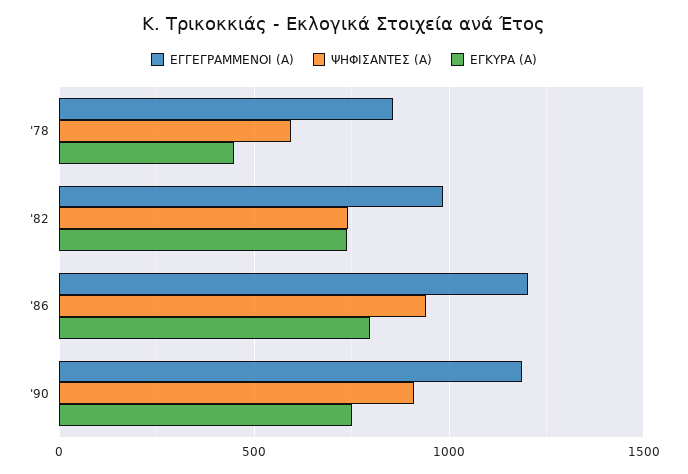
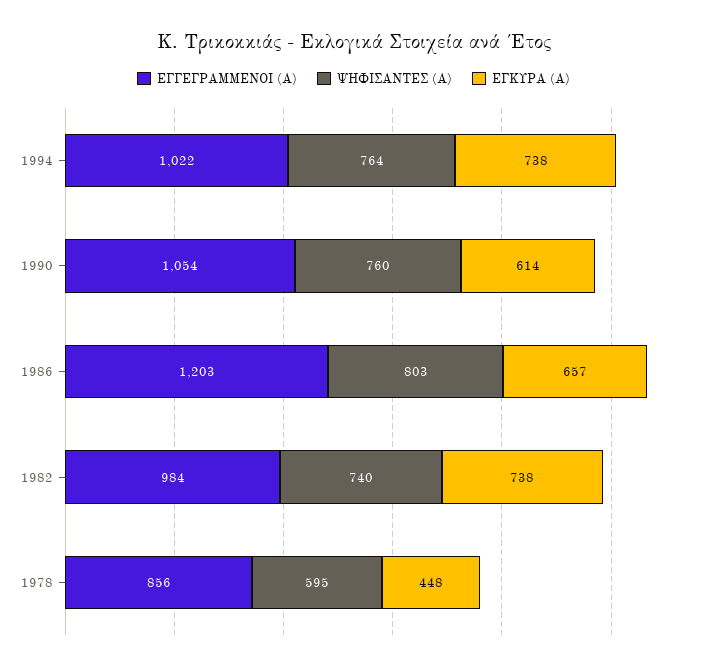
ΨΗΦΙΣΑΝΤΕΣ (Α), '86: 950 -> 803
ΕΓΚΥΡΑ (Α), '86: 800 -> 657
ΕΓΓΕΓΡΑΜΜΕΝΟΙ (Α), '90: 1200 -> 1054
ΨΗΦΙΣΑΝΤΕΣ (Α), '90: 900 -> 760
ΕΓΚΥΡΑ (Α), '90: 750 -> 614
ΕΓΓΕΓΡΑΜΜΕΝΟΙ (Α), 1994: none -> 1022
ΨΗΦΙΣΑΝΤΕΣ (Α), 1994: none -> 764
ΕΓΚΥΡΑ (Α), 1994: none -> 738

